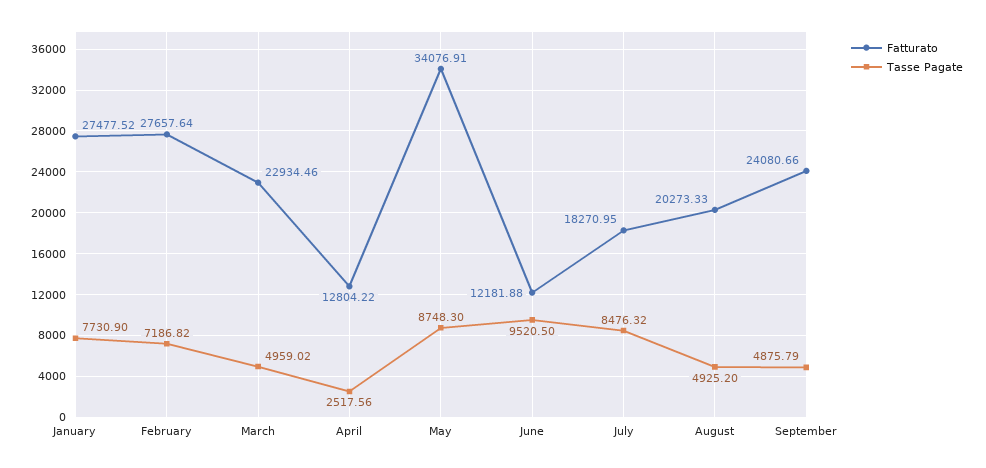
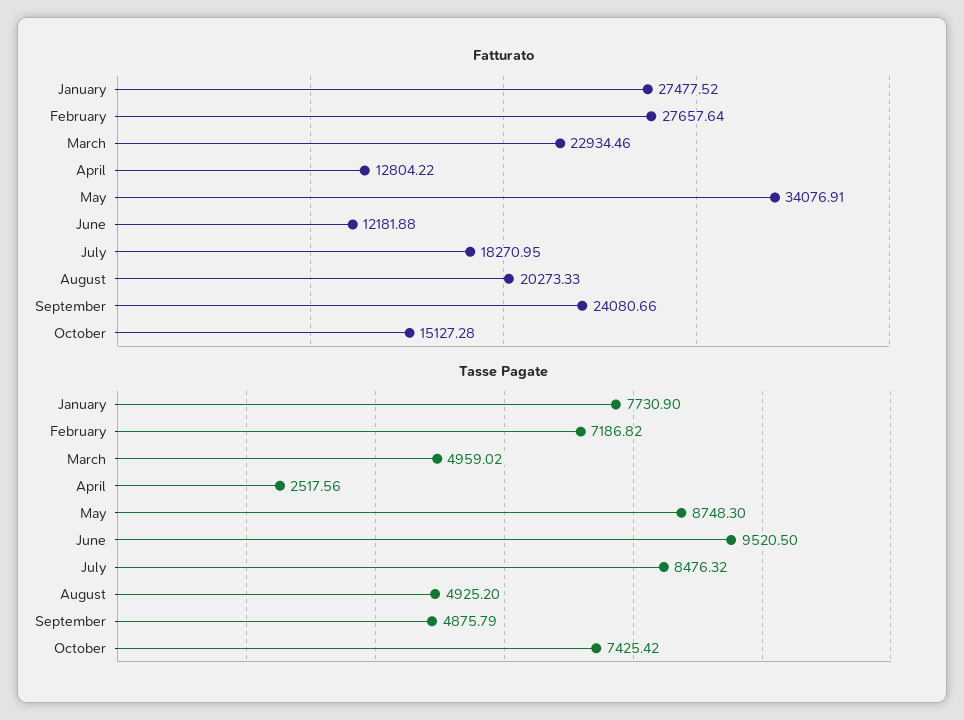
Fatturato, October: none -> 15127.28
Tasse Pagate, October: none -> 7425.42

